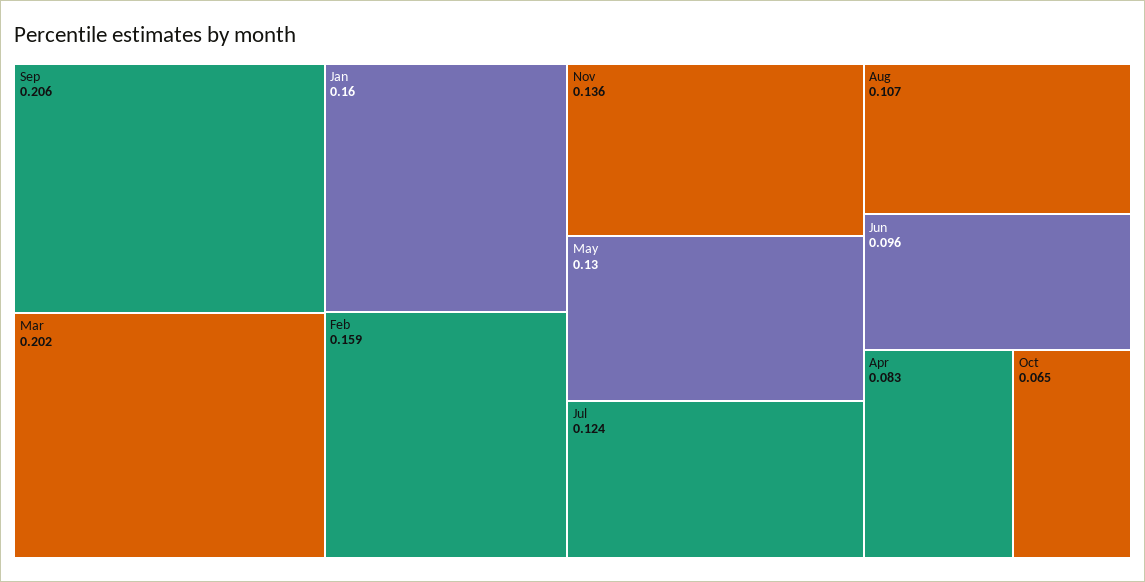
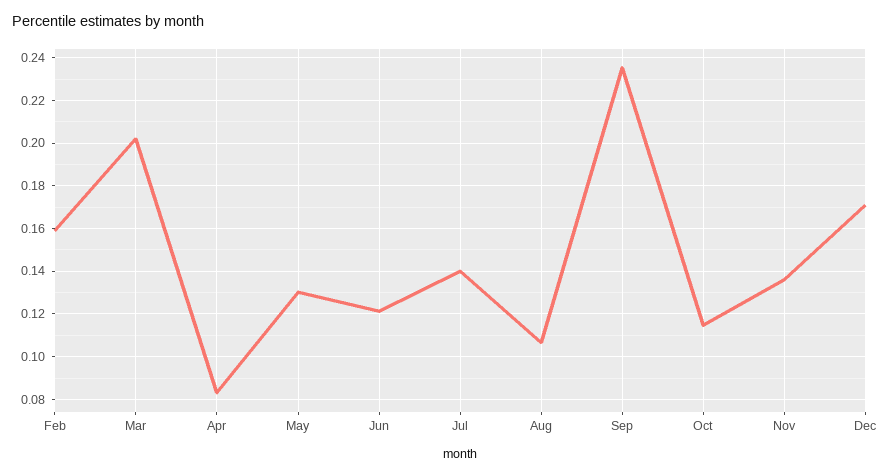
Sep: 0.206 -> 0.235
Jan: 0.16 -> none
Jul: 0.124 -> 0.14
Jun: 0.096 -> 0.12
Oct: 0.065 -> 0.115
Dec: none -> 0.17

